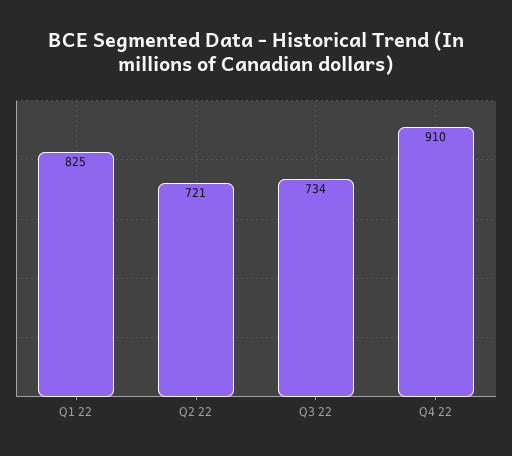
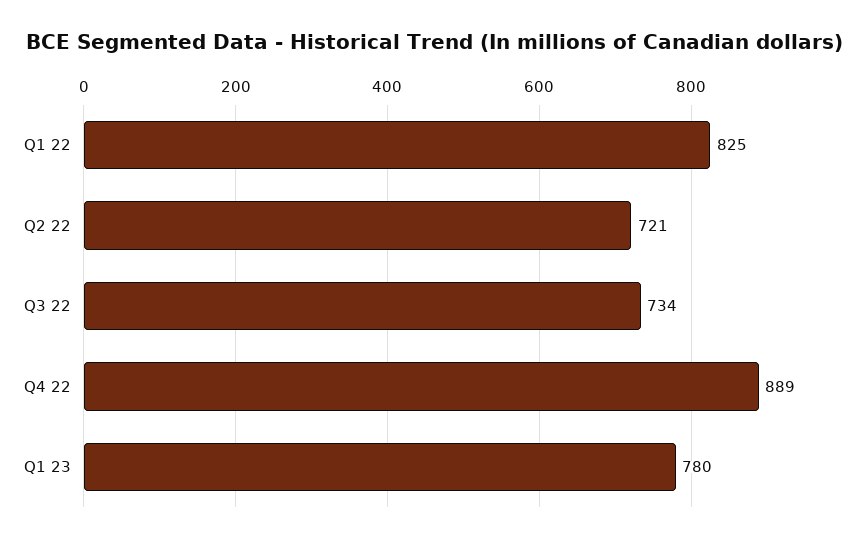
Q4 22: 910 -> 889
Q1 23: none -> 780

